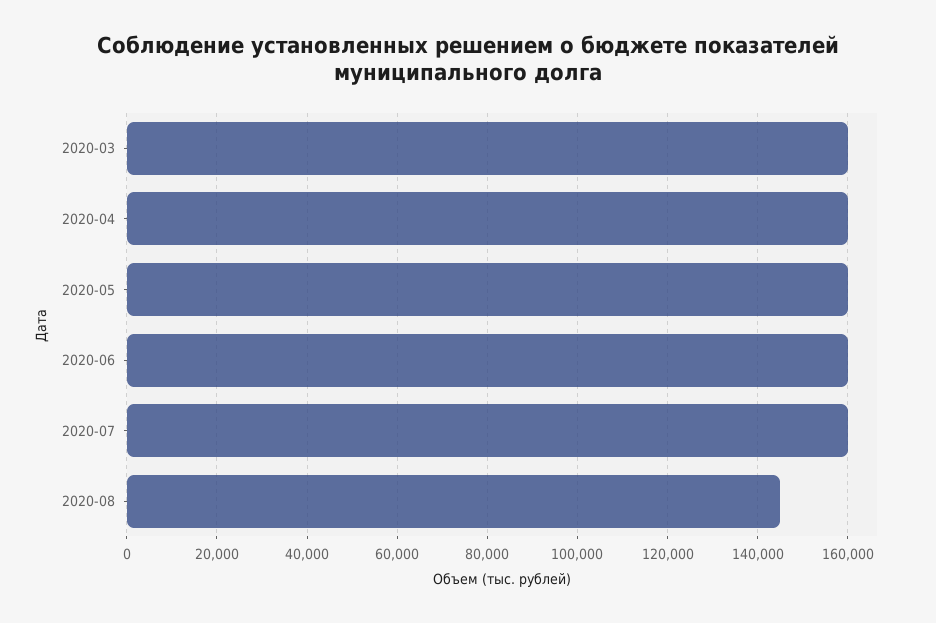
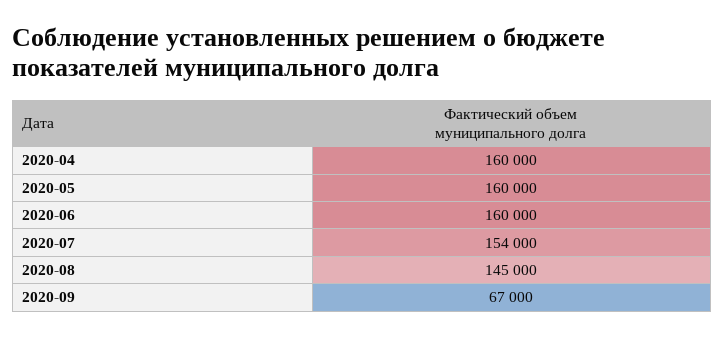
2020-03: 160000 -> none
2020-07: 160000 -> 154000
2020-09: none -> 67000

